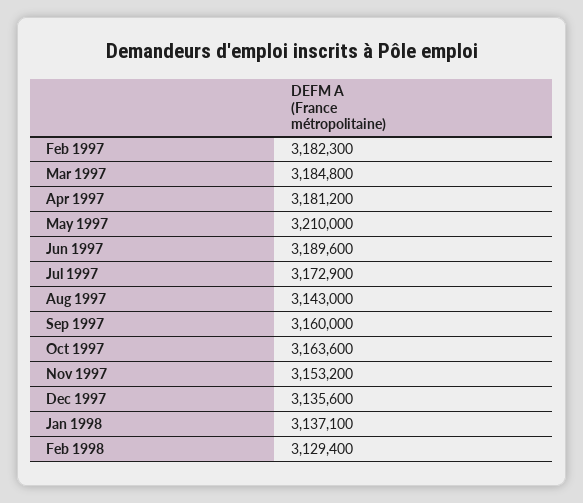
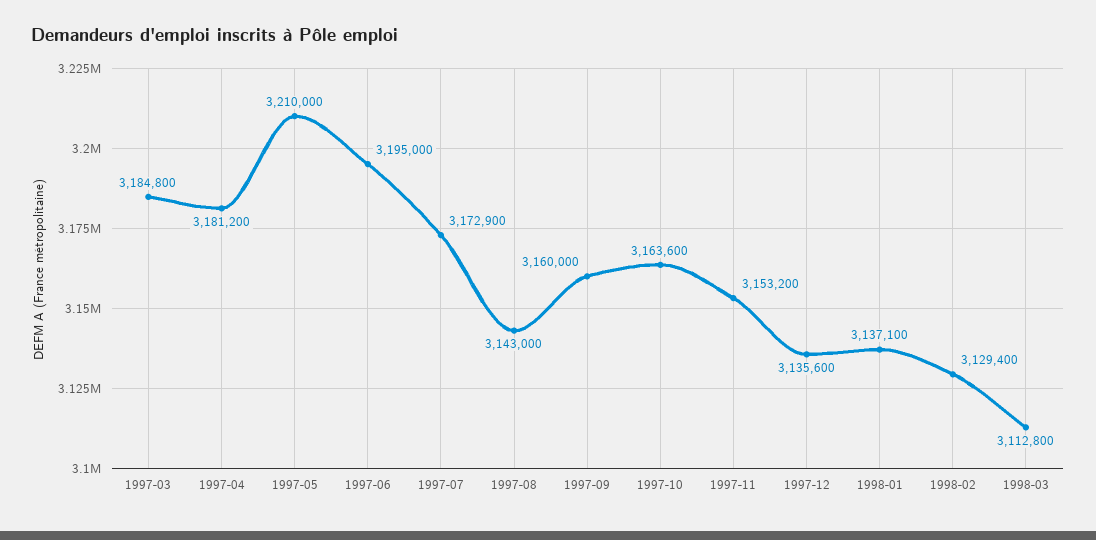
Feb 1997: 3182300 -> none
Jun 1997: 3189600 -> 3195000
1998-03: none -> 3112800

